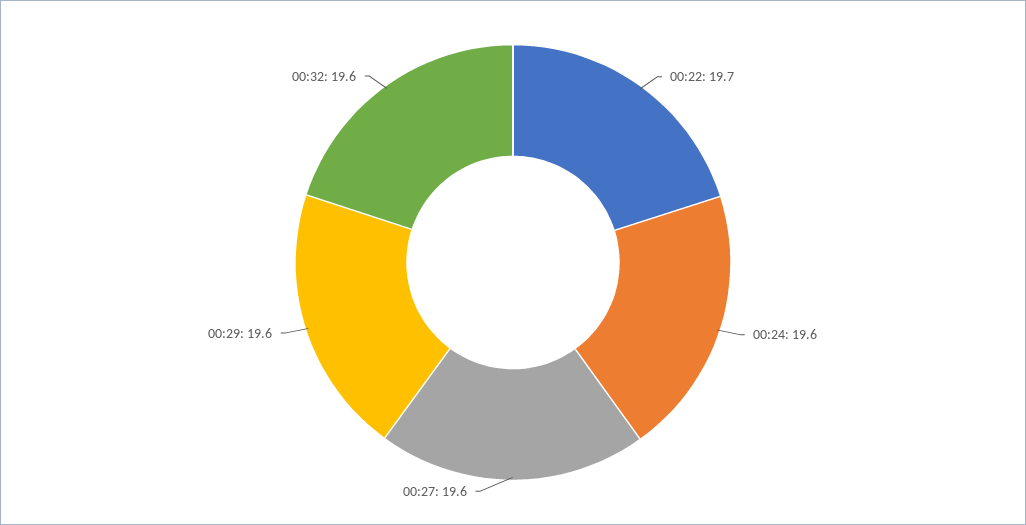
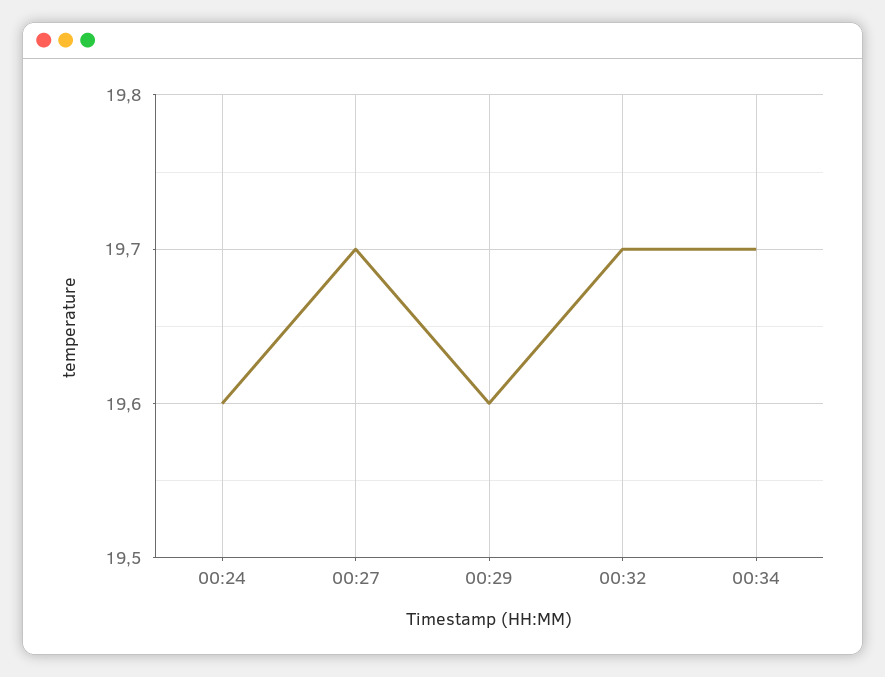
00:22: 19.7 -> none
00:27: 19.6 -> 19.7
00:32: 19.6 -> 19.7
00:34: none -> 19.7

